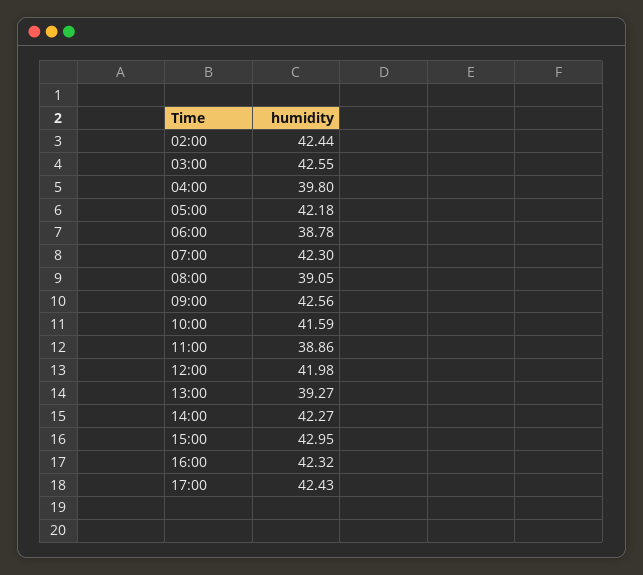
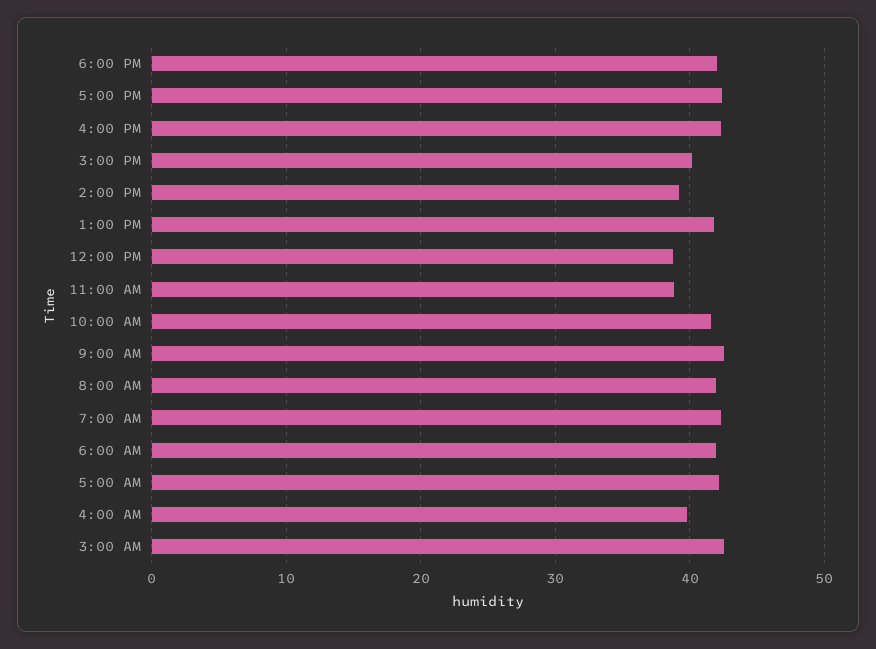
02:00: 42.44 -> none
06:00: 38.78 -> 42
08:00: 39.05 -> 42
12:00: 41.98 -> 39
13:00: 39.27 -> 42
14:00: 42.27 -> 39
15:00: 42.95 -> 40
6:00 PM: none -> 42

